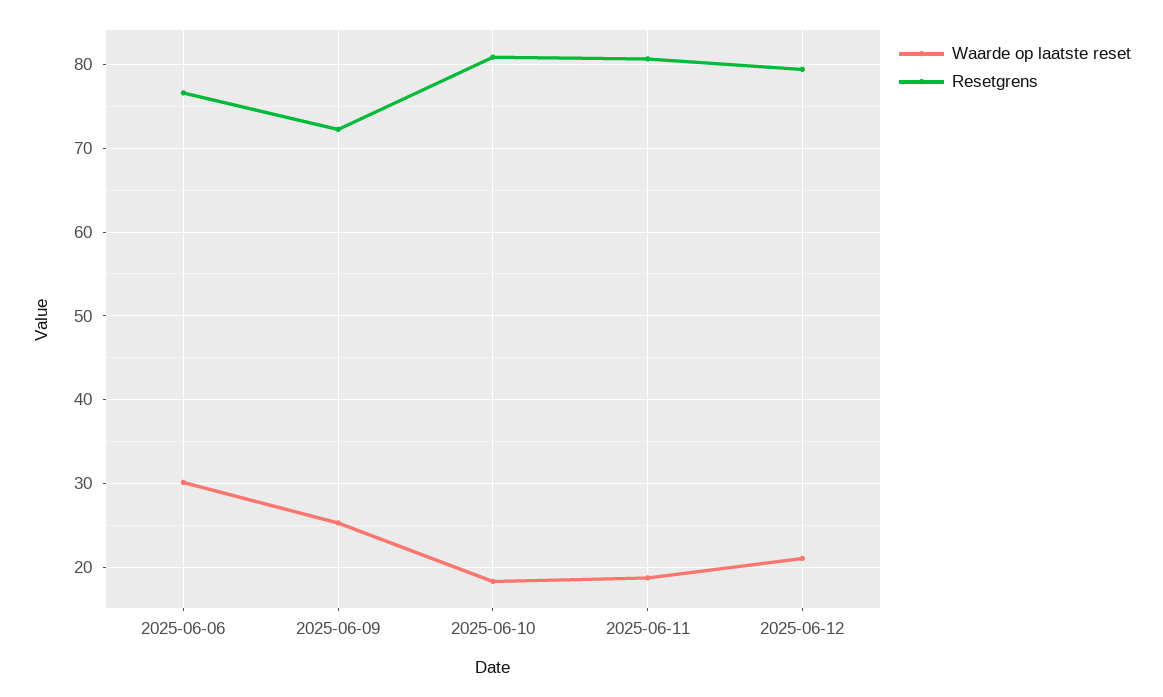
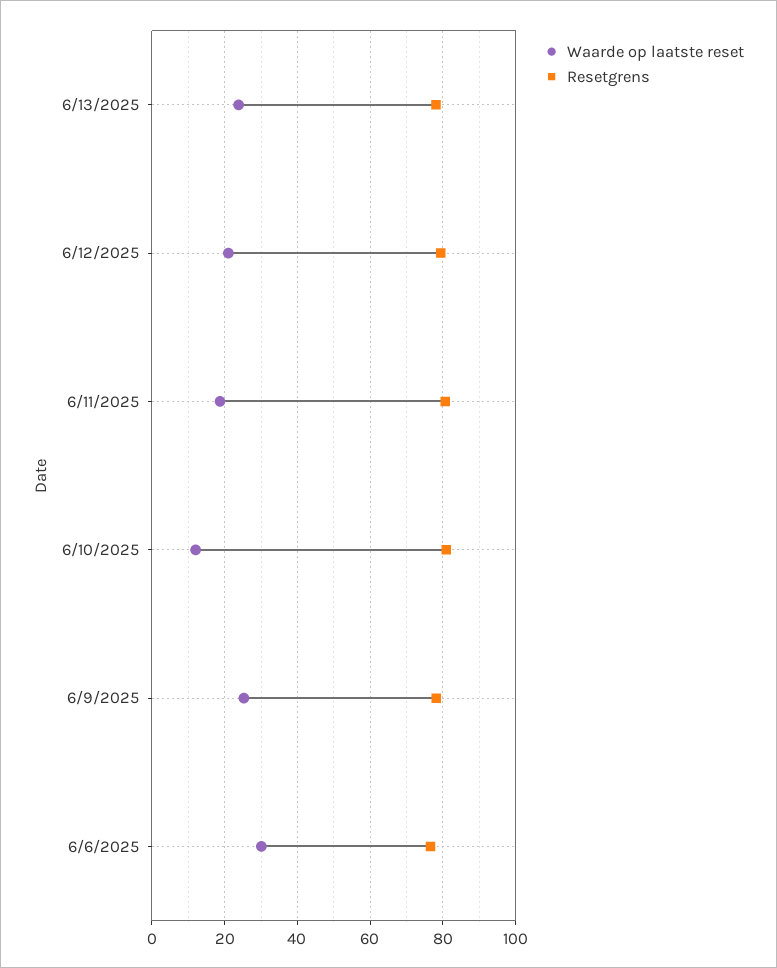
Resetgrens, 2025-06-09: 72 -> 78
Waarde op laatste reset, 2025-06-10: 18 -> 12
Waarde op laatste reset, 6/13/2025: none -> 24
Resetgrens, 6/13/2025: none -> 78

